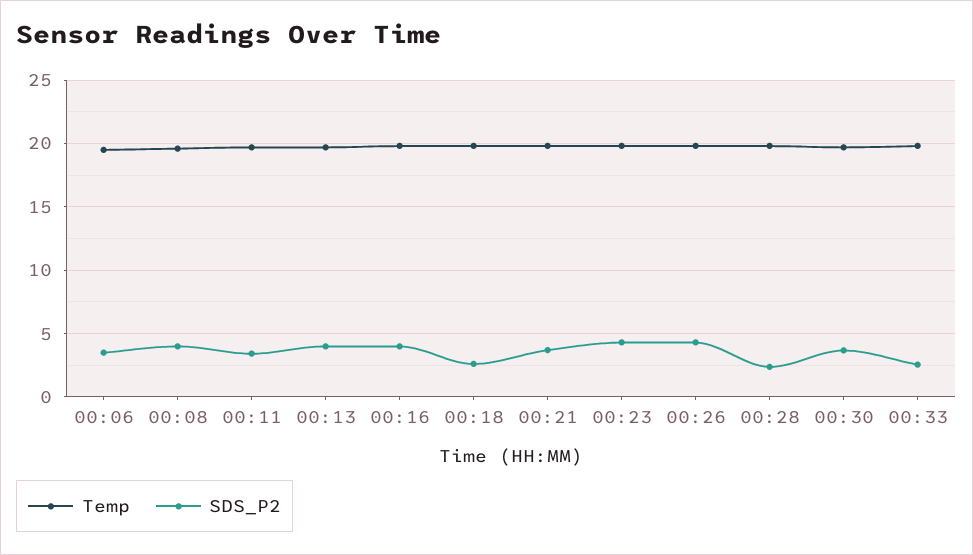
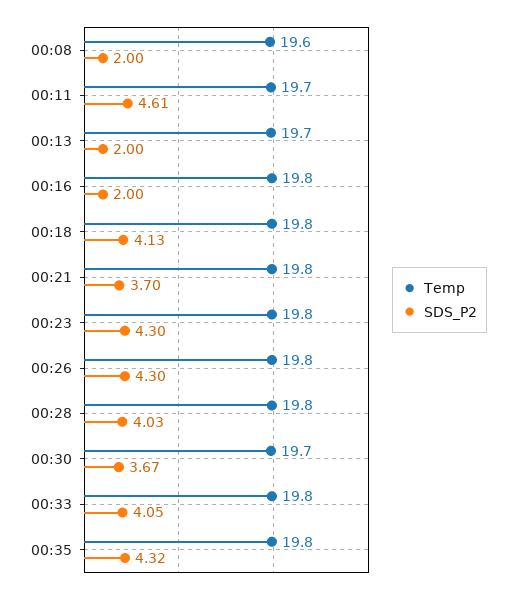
Temp, 00:06: 19.5 -> none
SDS_P2, 00:06: 3.5 -> none
SDS_P2, 00:08: 4 -> 2
SDS_P2, 00:11: 3.5 -> 4.61
SDS_P2, 00:13: 4 -> 2
SDS_P2, 00:16: 4 -> 2
SDS_P2, 00:18: 2.5 -> 4.13
SDS_P2, 00:28: 2.5 -> 4.03
SDS_P2, 00:33: 2.5 -> 4.05
Temp, 00:35: none -> 19.8
SDS_P2, 00:35: none -> 4.32

